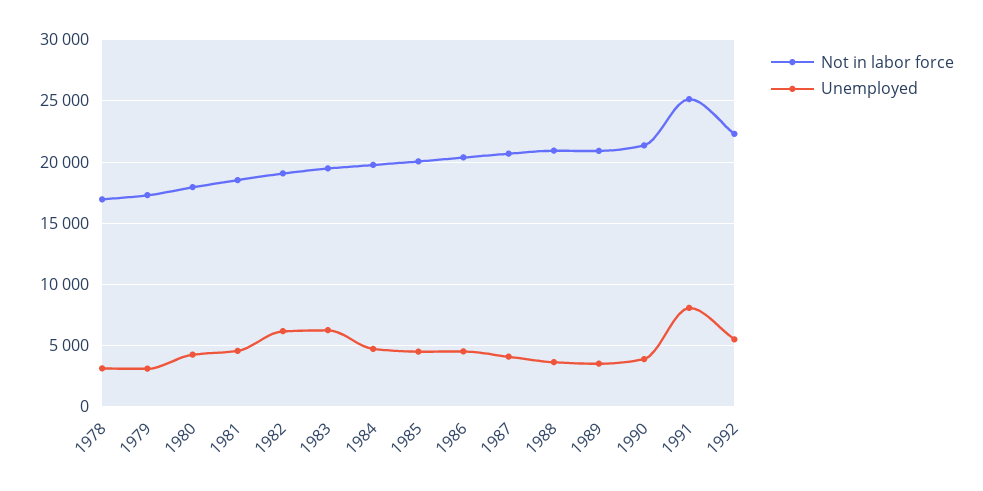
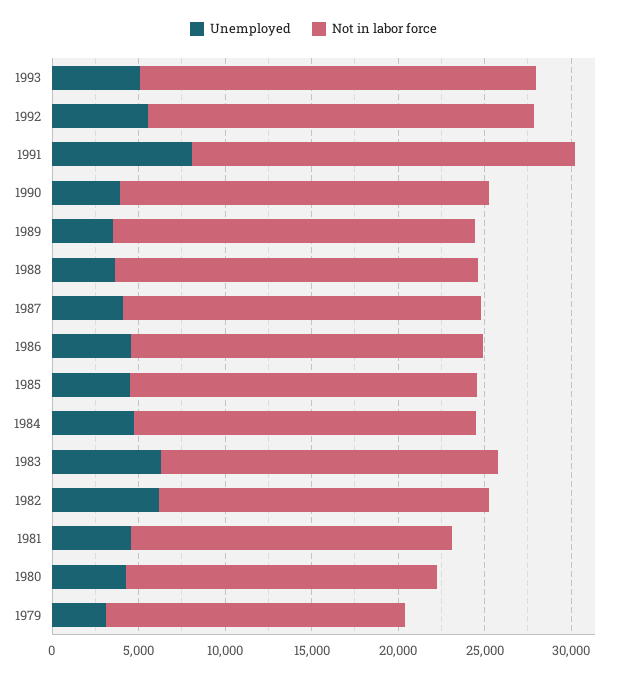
Not in labor force, 1978: 17000 -> none
Unemployed, 1978: 3000 -> none
Not in labor force, 1991: 25000 -> 22000
Unemployed, 1993: none -> 5000
Not in labor force, 1993: none -> 23000

